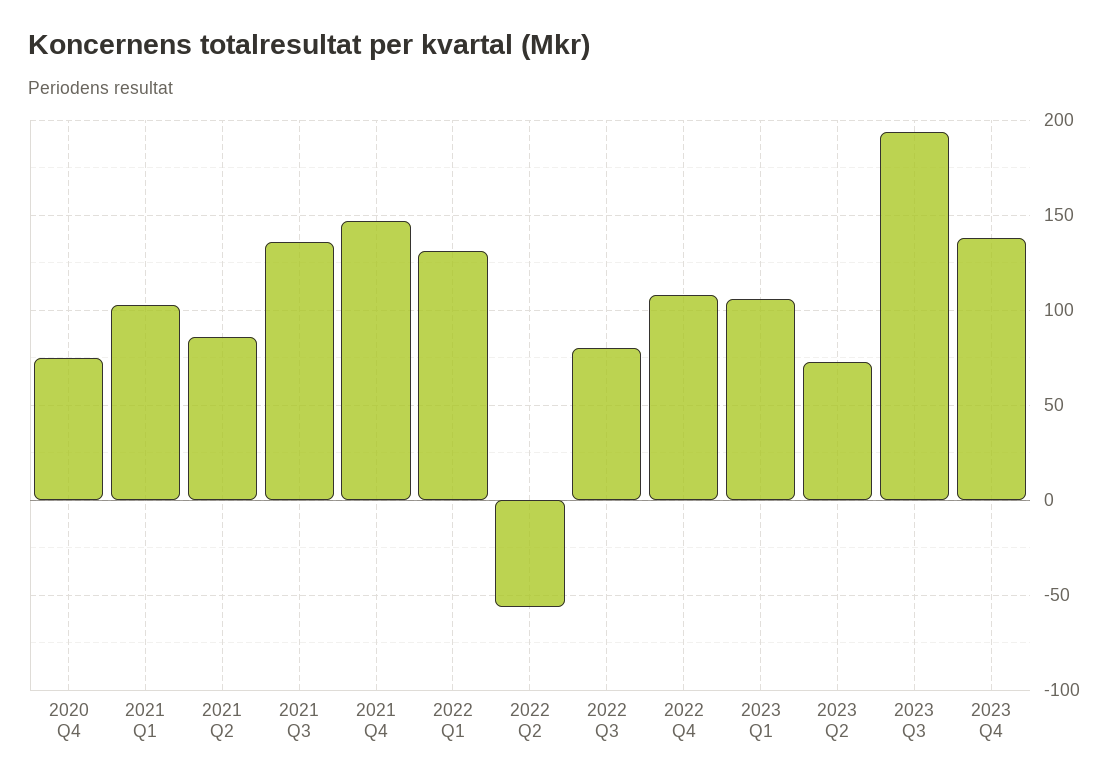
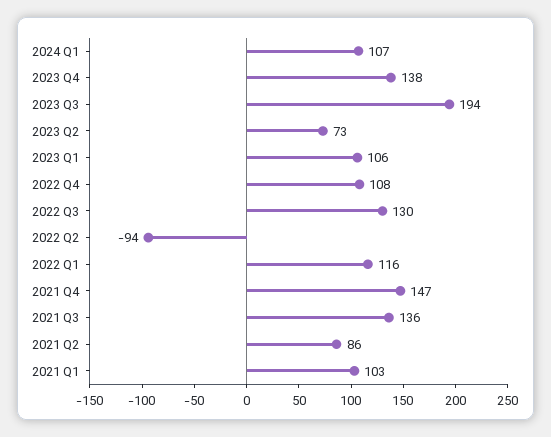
2020 Q4: 75 -> none
2022 Q1: 130 -> 116
2022 Q2: -55 -> -94
2022 Q3: 80 -> 130
2024 Q1: none -> 107

